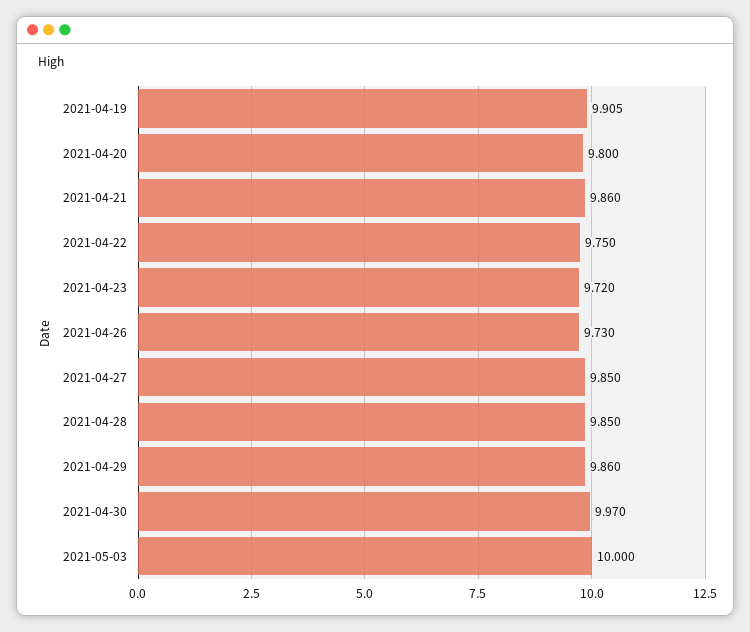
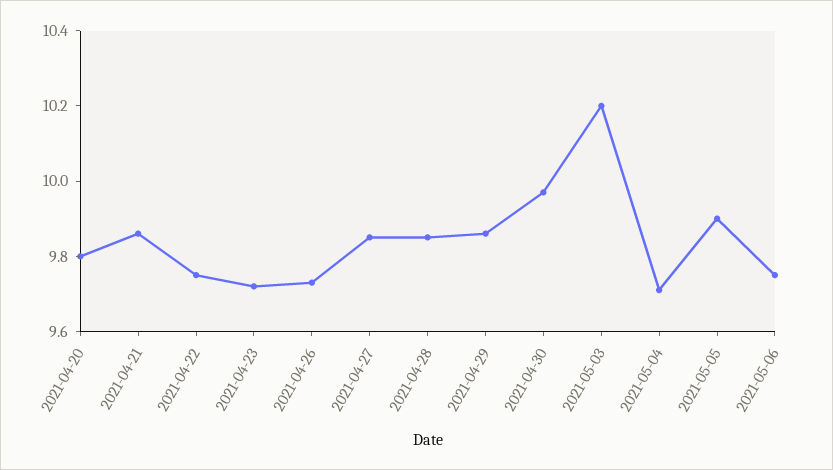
2021-04-19: 9.905 -> none
2021-05-03: 10 -> 10.2
2021-05-04: none -> 9.7
2021-05-05: none -> 9.9
2021-05-06: none -> 9.75

